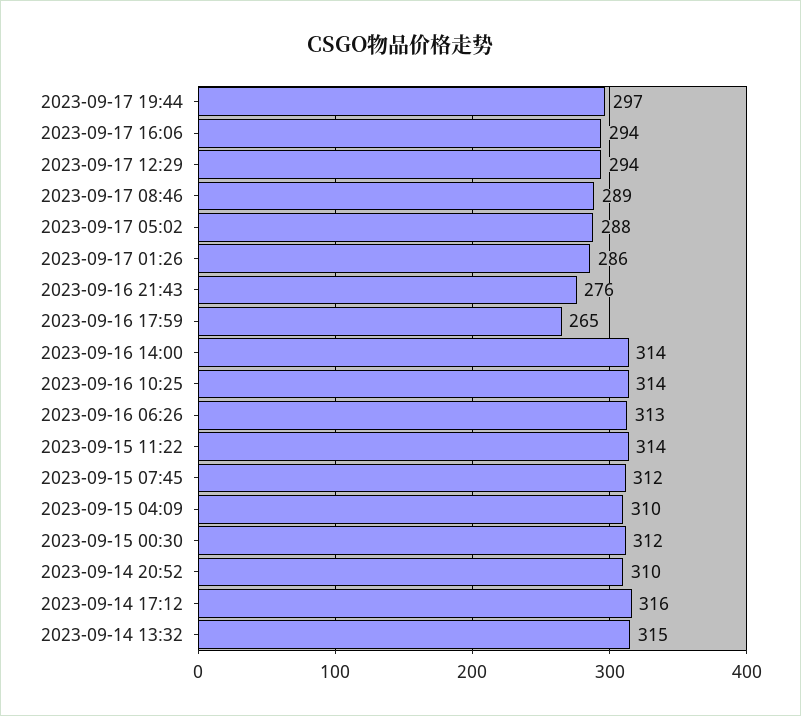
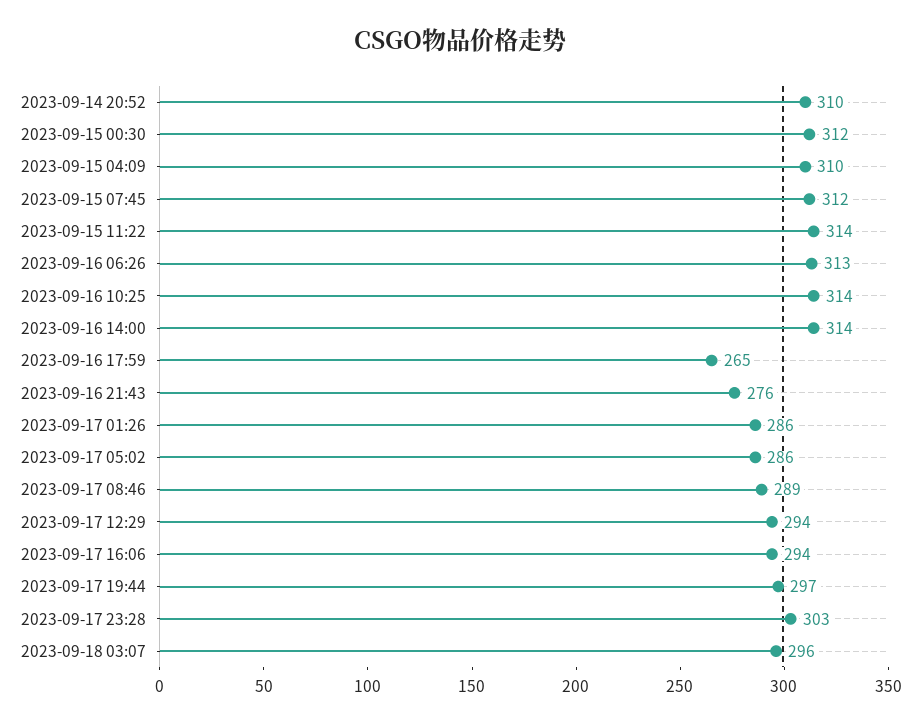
2023-09-17 05:02: 288 -> 286
2023-09-14 17:12: 316 -> none
2023-09-14 13:32: 315 -> none
2023-09-17 23:28: none -> 303
2023-09-18 03:07: none -> 296

